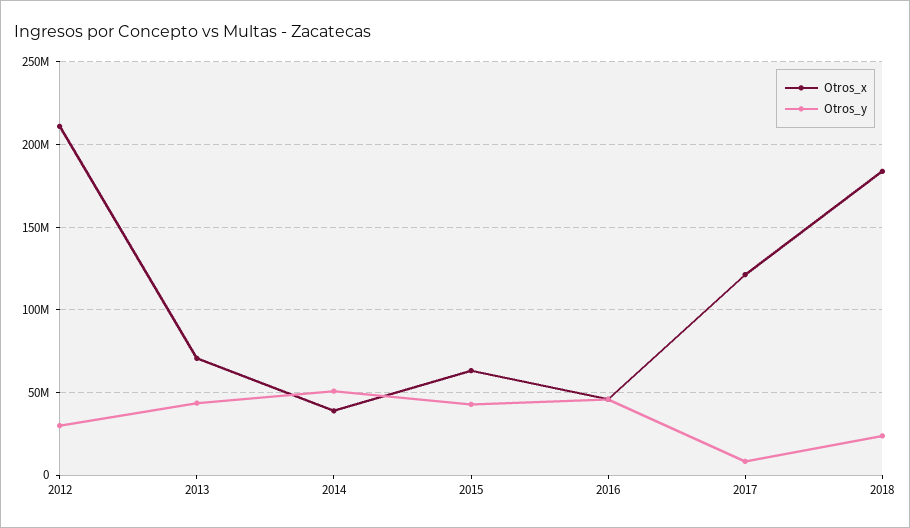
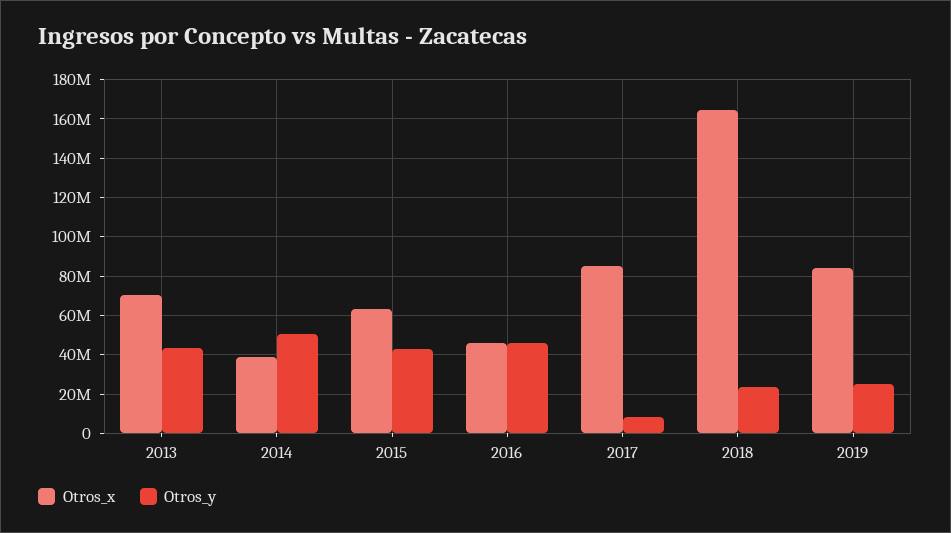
Otros_x, 2012: 210000000 -> none
Otros_y, 2012: 30000000 -> none
Otros_x, 2017: 120000000 -> 85000000
Otros_x, 2018: 185000000 -> 165000000
Otros_x, 2019: none -> 85000000
Otros_y, 2019: none -> 25000000

